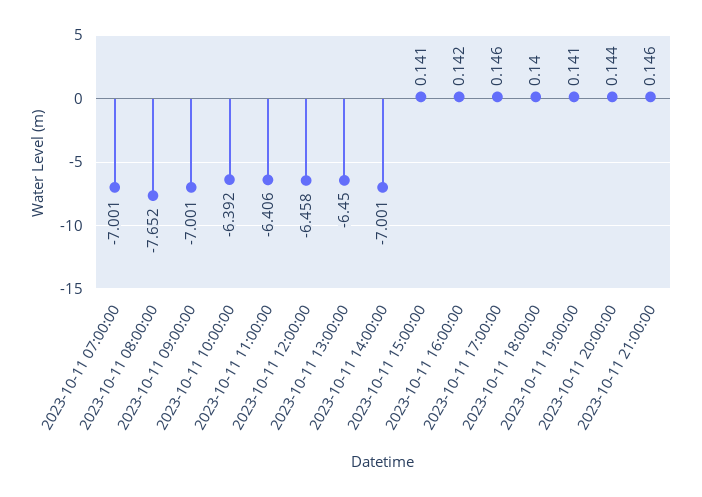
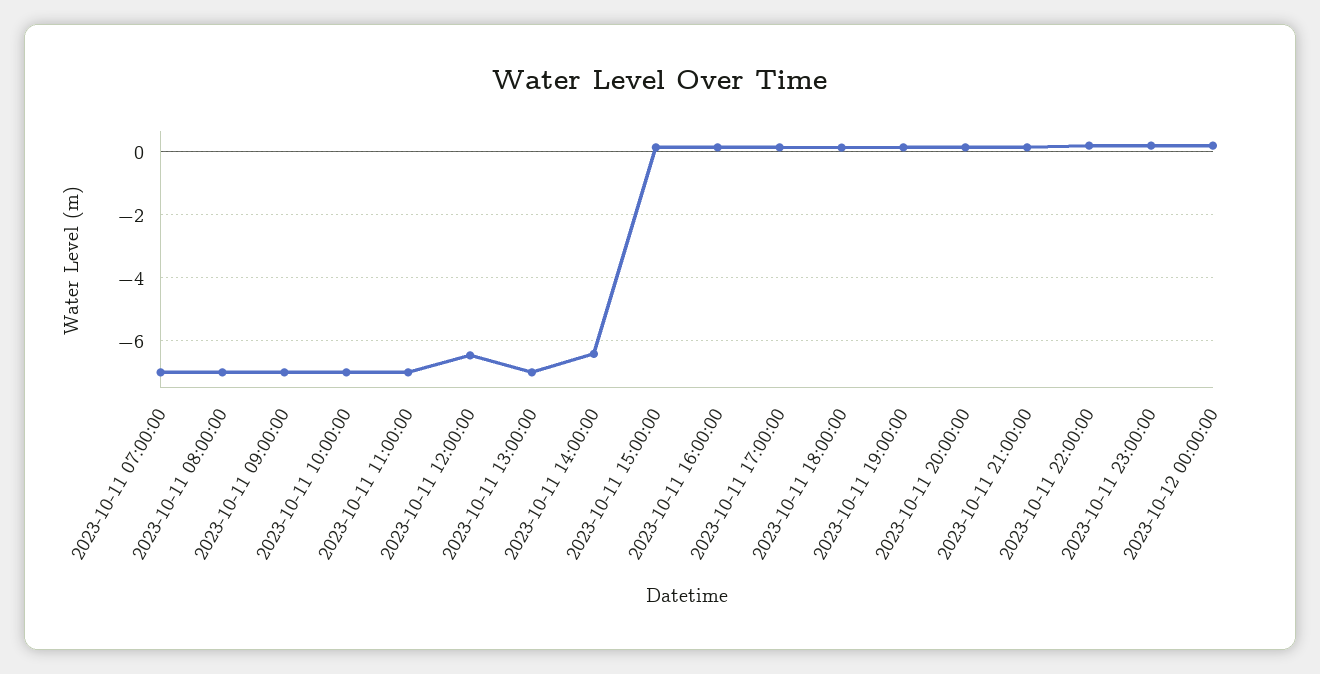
2023-10-11 08:00:00: -7.652 -> -7
2023-10-11 10:00:00: -6.392 -> -7
2023-10-11 11:00:00: -6.406 -> -7
2023-10-11 13:00:00: -6.45 -> -7
2023-10-11 14:00:00: -7.001 -> -6.4
2023-10-11 22:00:00: none -> 0.2
2023-10-11 23:00:00: none -> 0.2
2023-10-12 00:00:00: none -> 0.2

